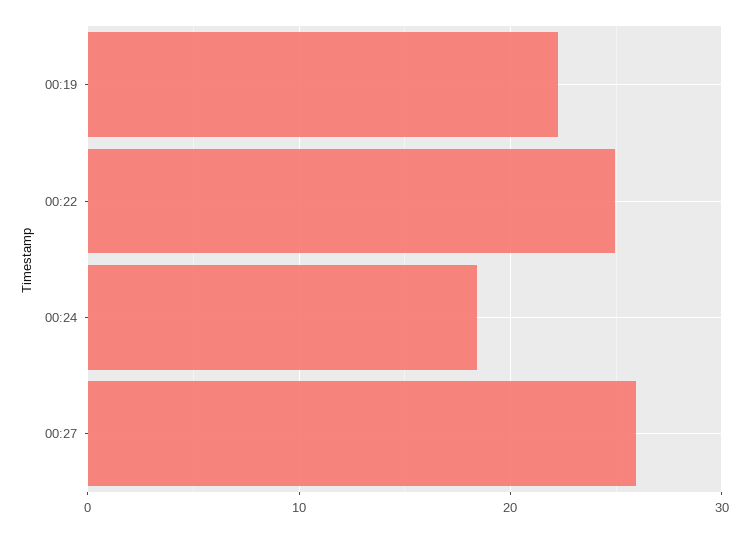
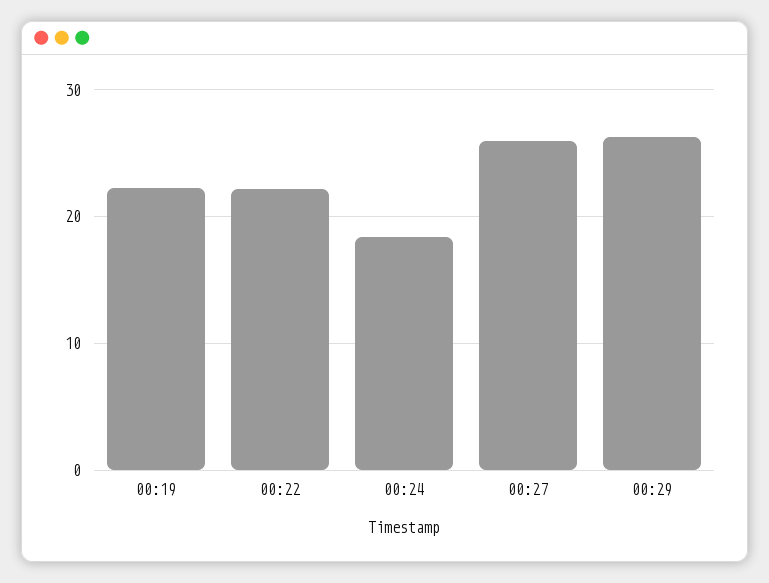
00:22: 25 -> 22
00:29: none -> 26

